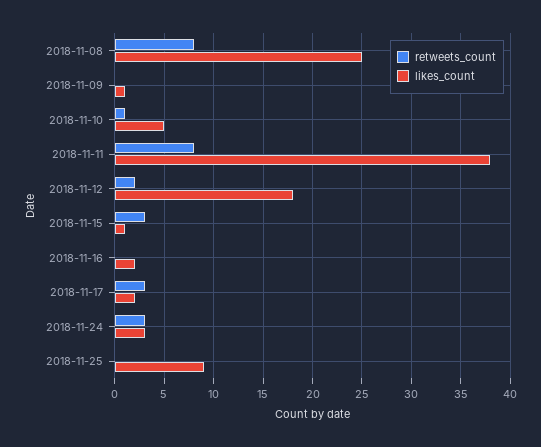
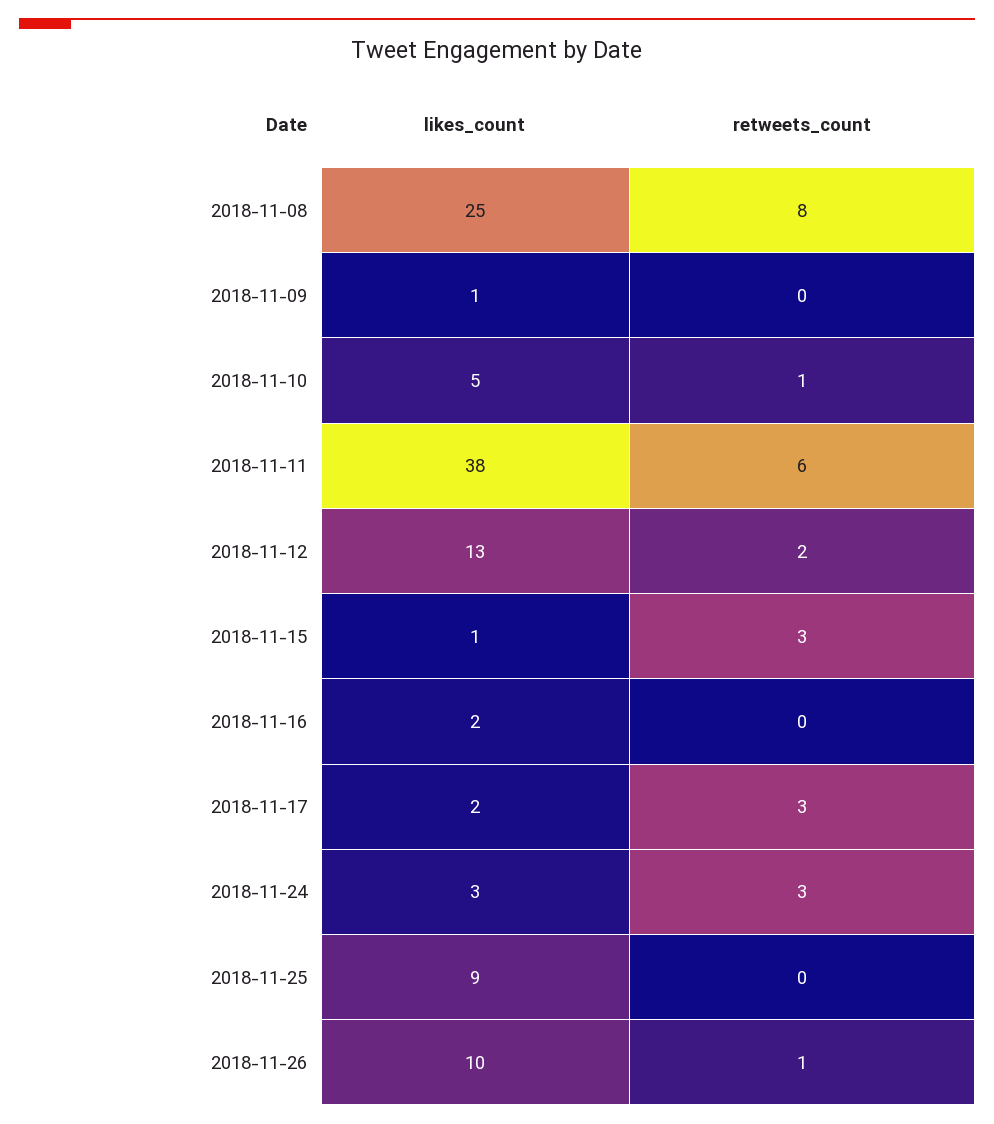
retweets_count, 2018-11-11: 8 -> 6
likes_count, 2018-11-12: 18 -> 13
likes_count, 2018-11-26: none -> 10
retweets_count, 2018-11-26: none -> 1

